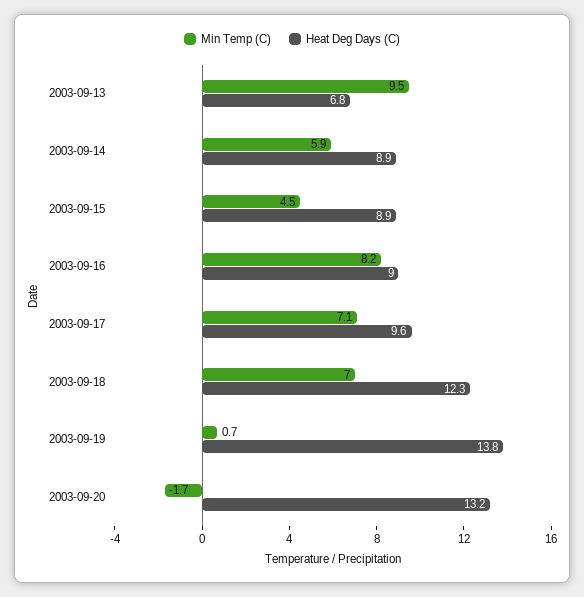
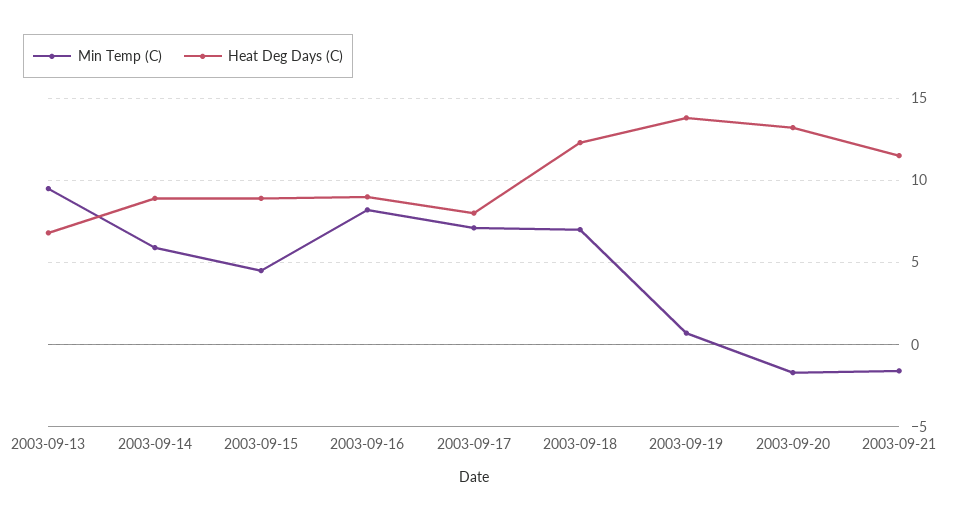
Heat Deg Days (C), 2003-09-17: 9.6 -> 8
Min Temp (C), 2003-09-21: none -> -1.5
Heat Deg Days (C), 2003-09-21: none -> 11.5

